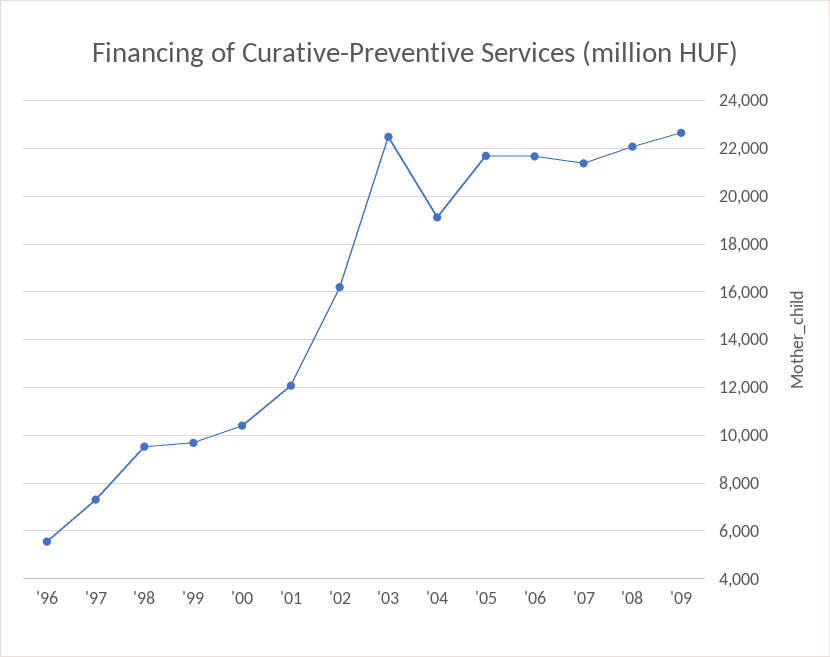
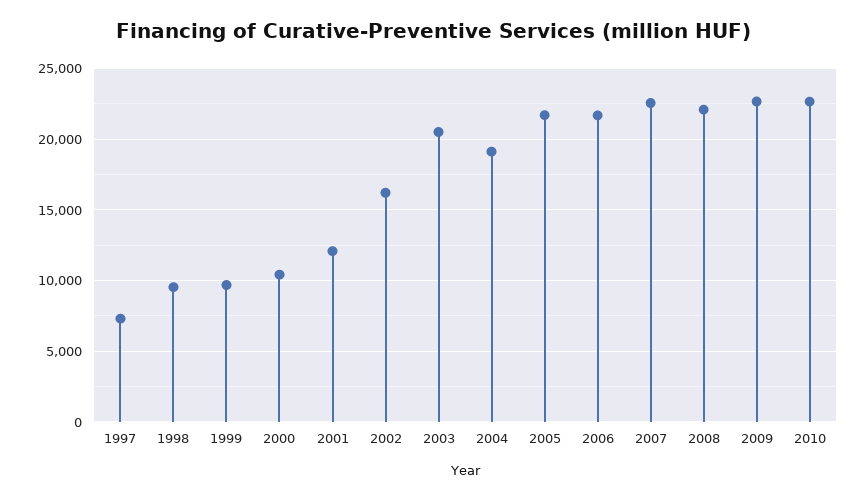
'96: 5500 -> none
'03: 22500 -> 20500
'07: 21500 -> 22500
2010: none -> 22500

